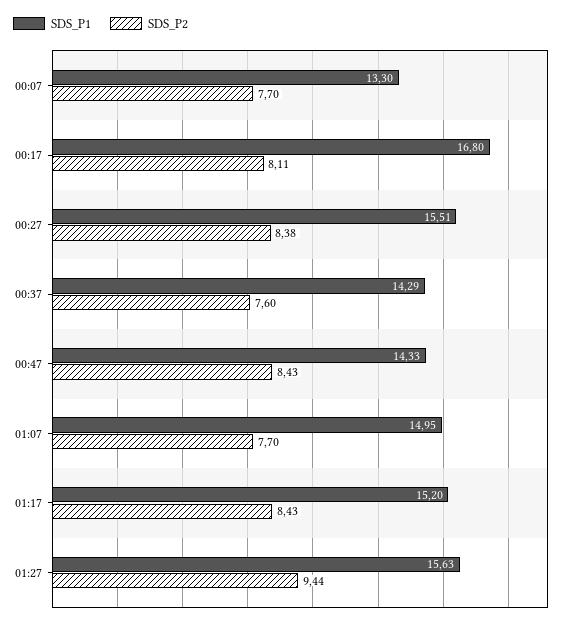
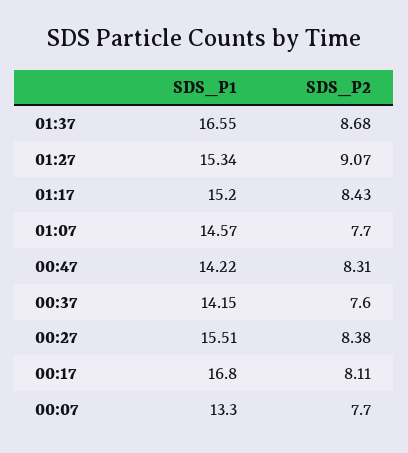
SDS_P1, 00:37: 14.29 -> 14.15
SDS_P1, 00:47: 14.33 -> 14.22
SDS_P2, 00:47: 8.43 -> 8.31
SDS_P1, 01:07: 14.95 -> 14.57
SDS_P1, 01:27: 15.63 -> 15.34
SDS_P2, 01:27: 9.44 -> 9.07
SDS_P1, 01:37: none -> 16.55
SDS_P2, 01:37: none -> 8.68

